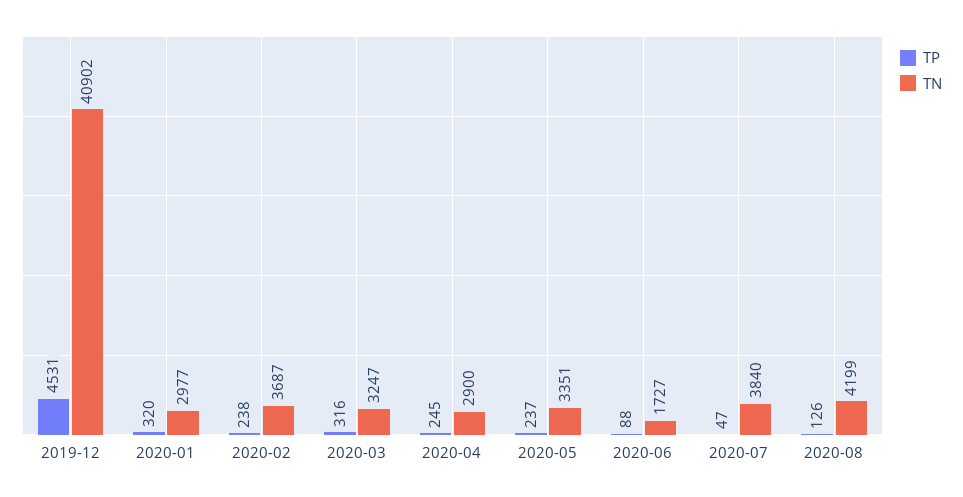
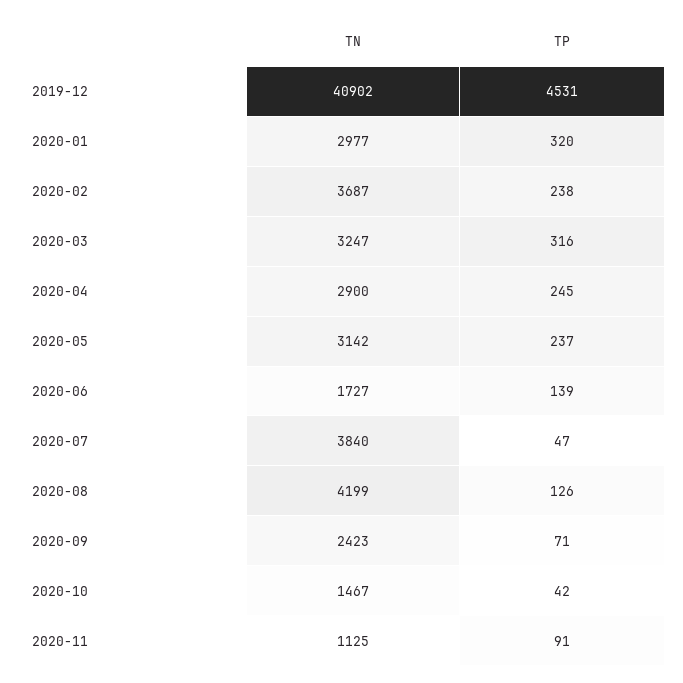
TN, 2020-05: 3351 -> 3142
TP, 2020-06: 88 -> 139
TN, 2020-09: none -> 2423
TP, 2020-09: none -> 71
TN, 2020-10: none -> 1467
TP, 2020-10: none -> 42
TN, 2020-11: none -> 1125
TP, 2020-11: none -> 91

